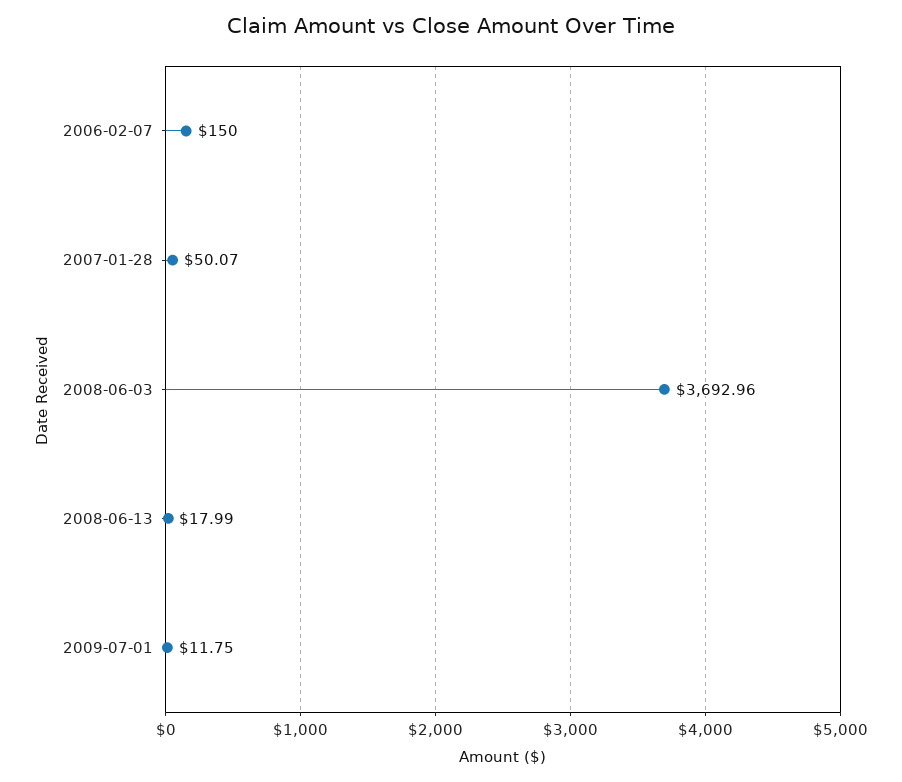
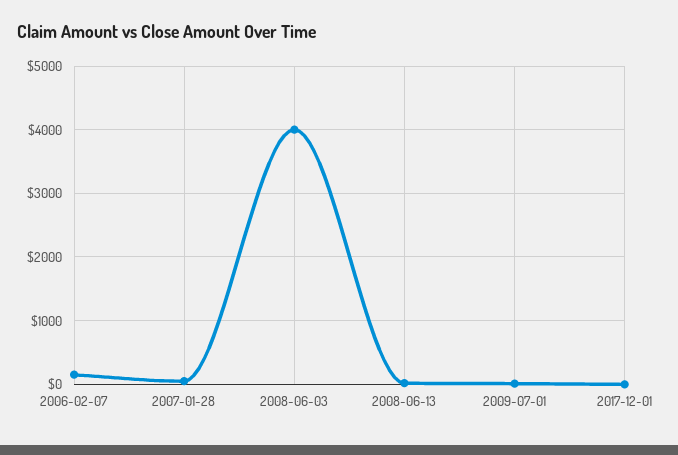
2008-06-03: 3692.96 -> 4000
2017-12-01: none -> 0

